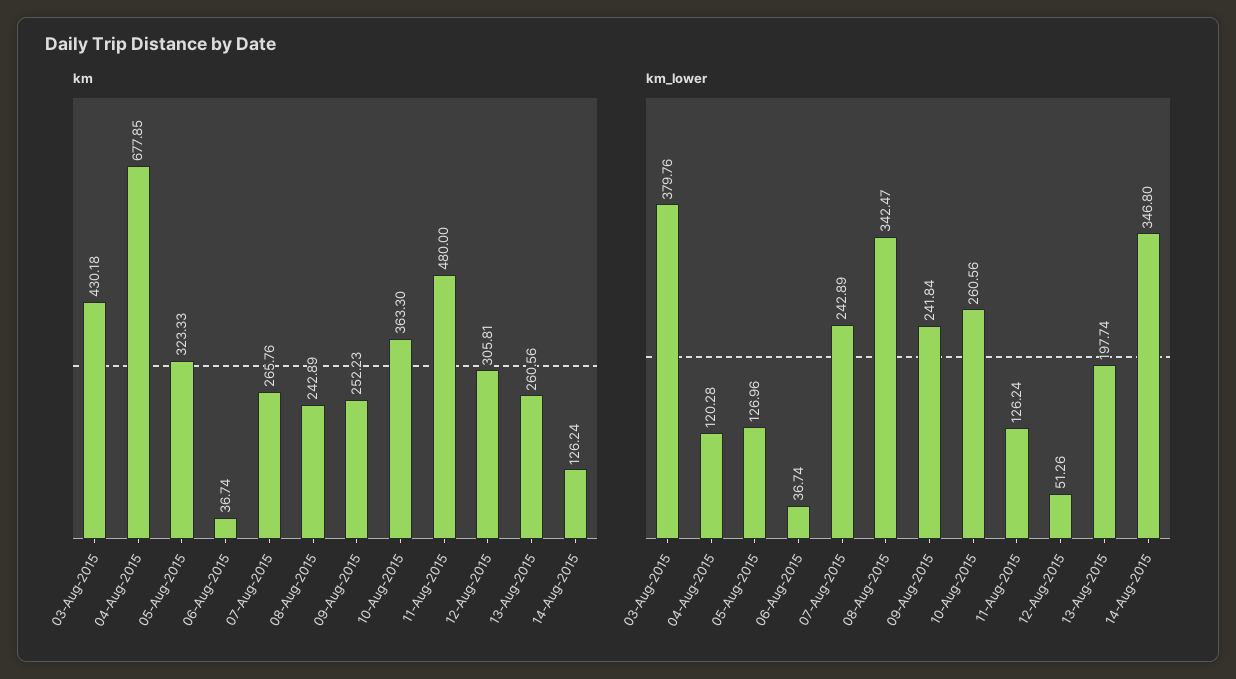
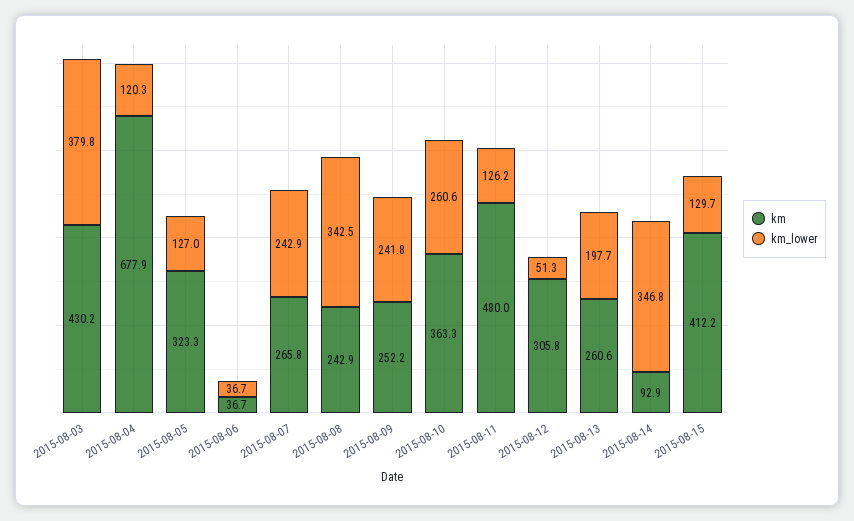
km, 14-Aug-2015: 126.24 -> 92.9
km, 2015-08-15: none -> 412.2
km_lower, 2015-08-15: none -> 129.7

